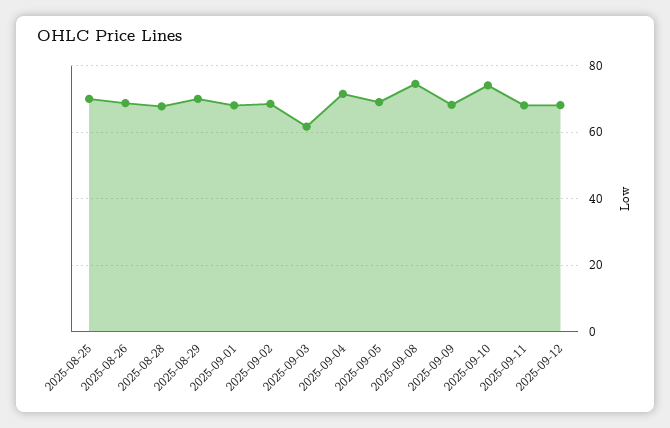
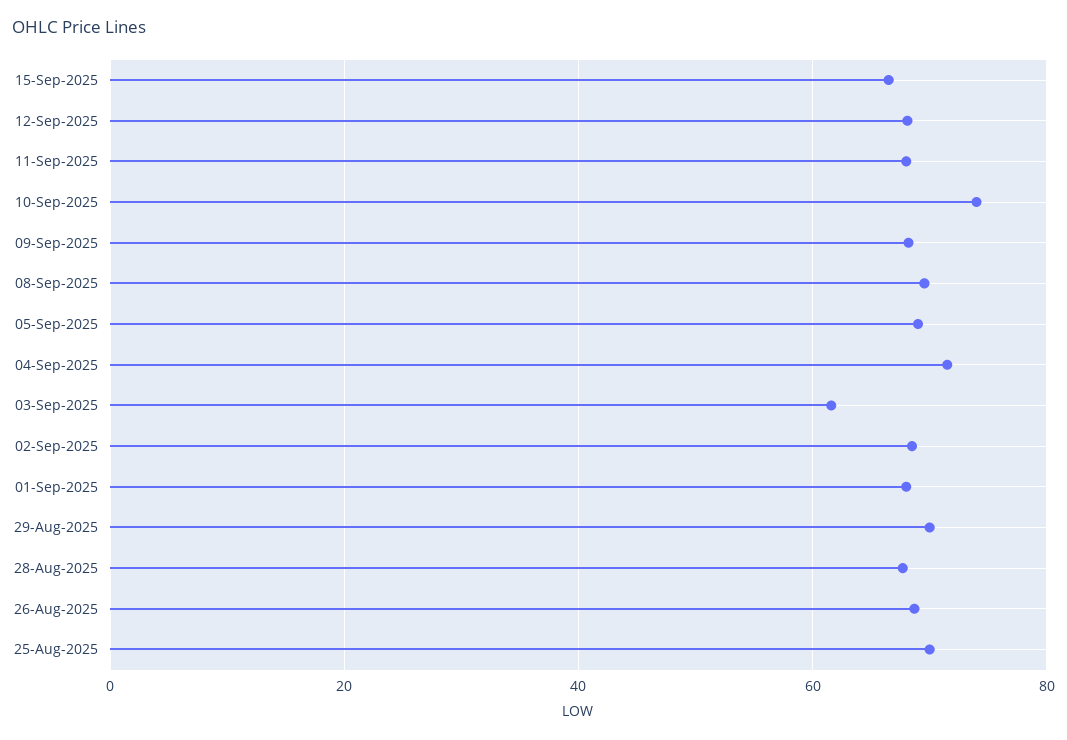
2025-09-08: 74 -> 70
15-Sep-2025: none -> 66

